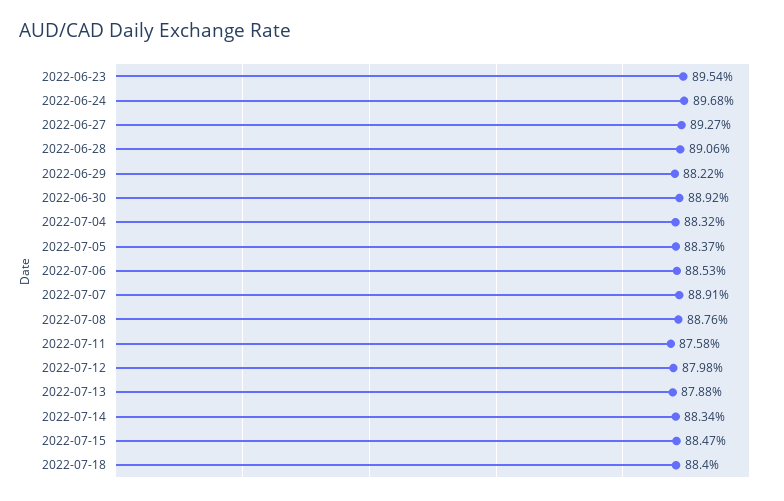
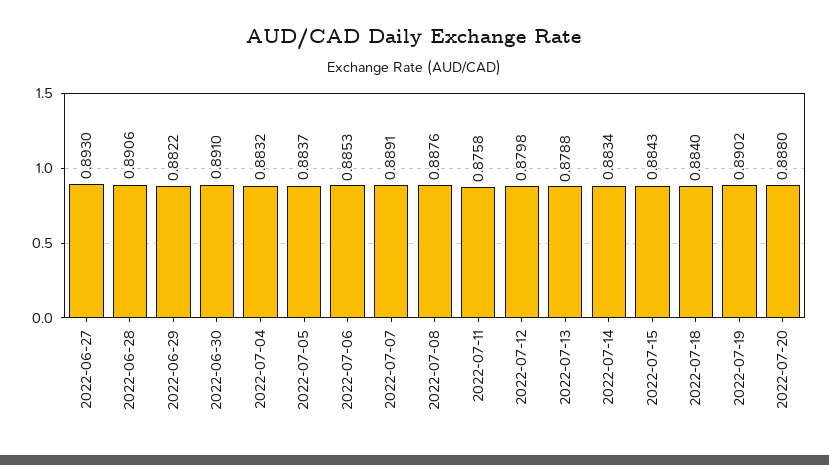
2022-06-23: 0.8954 -> none
2022-06-24: 0.8968 -> none
2022-06-27: 0.8927 -> 0.893
2022-06-30: 0.8892 -> 0.891
2022-07-15: 0.8847 -> 0.8843
2022-07-19: none -> 0.8902
2022-07-20: none -> 0.888

